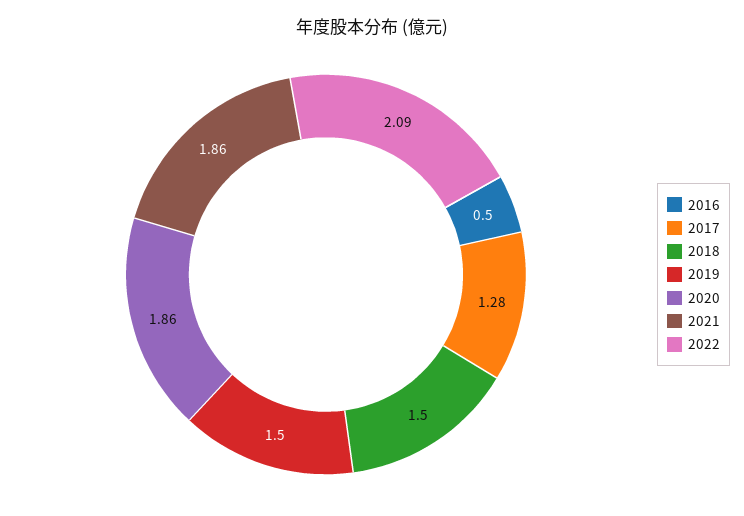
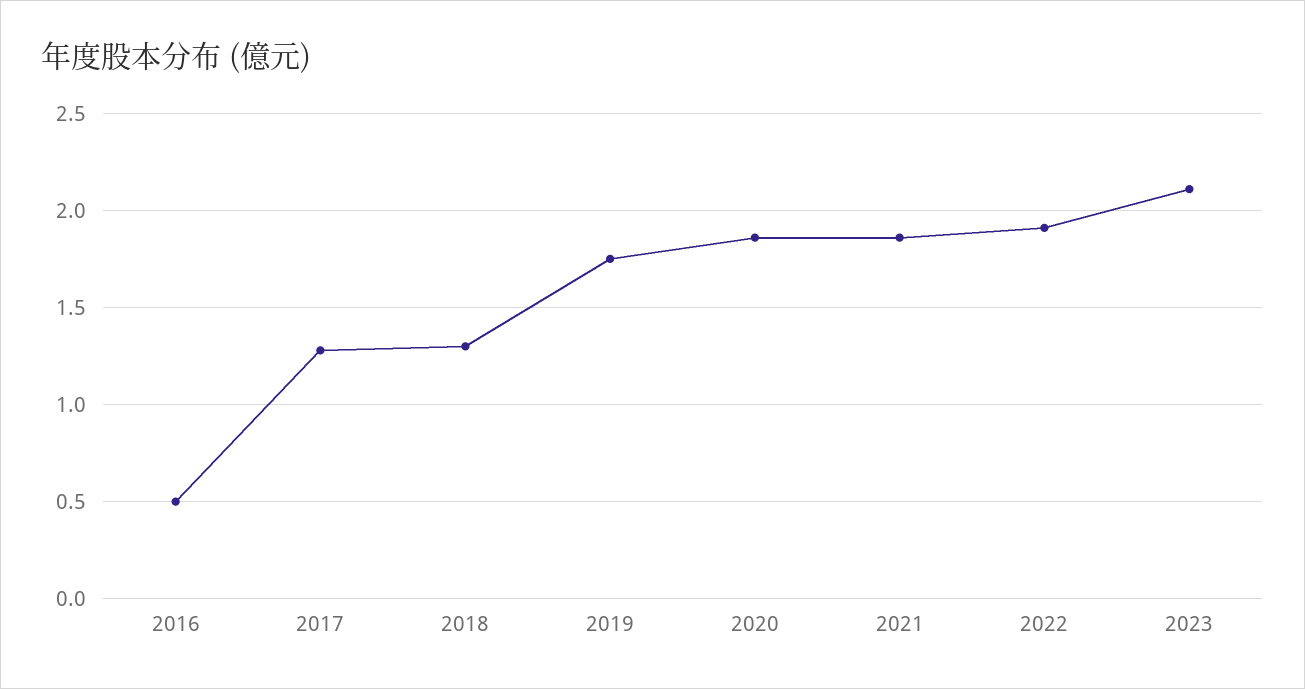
2018: 1.5 -> 1.3
2019: 1.5 -> 1.75
2022: 2.09 -> 1.9
2023: none -> 2.1

